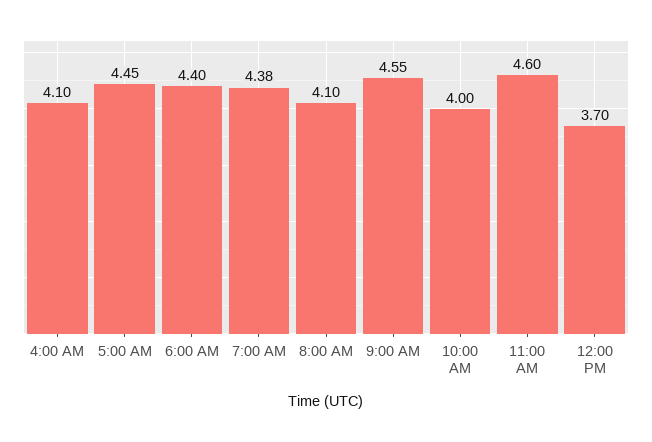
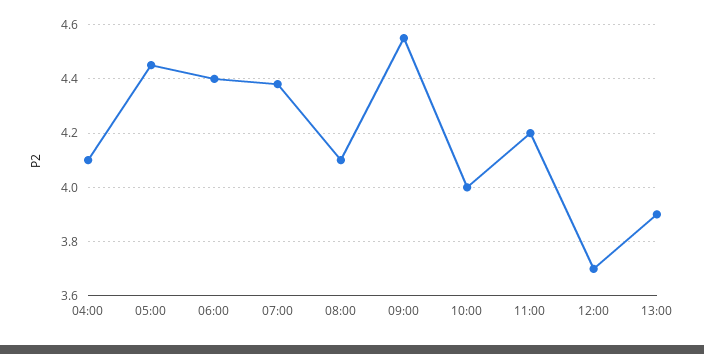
11:00 AM: 4.6 -> 4.2
13:00: none -> 3.9

